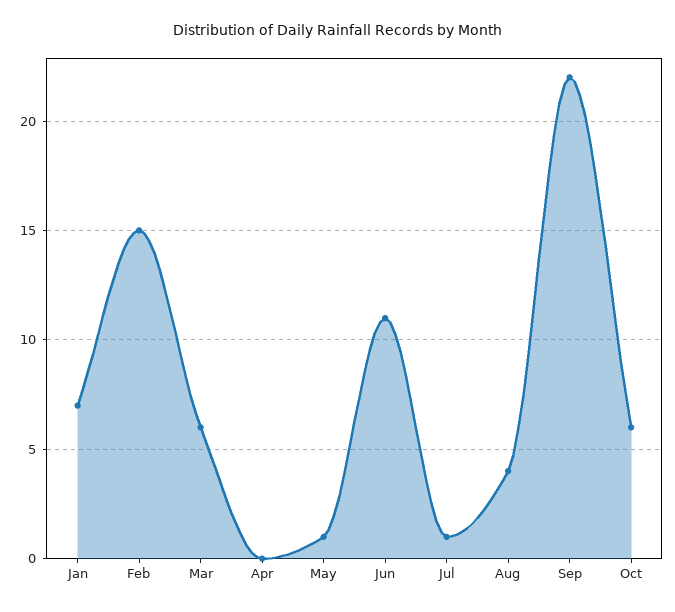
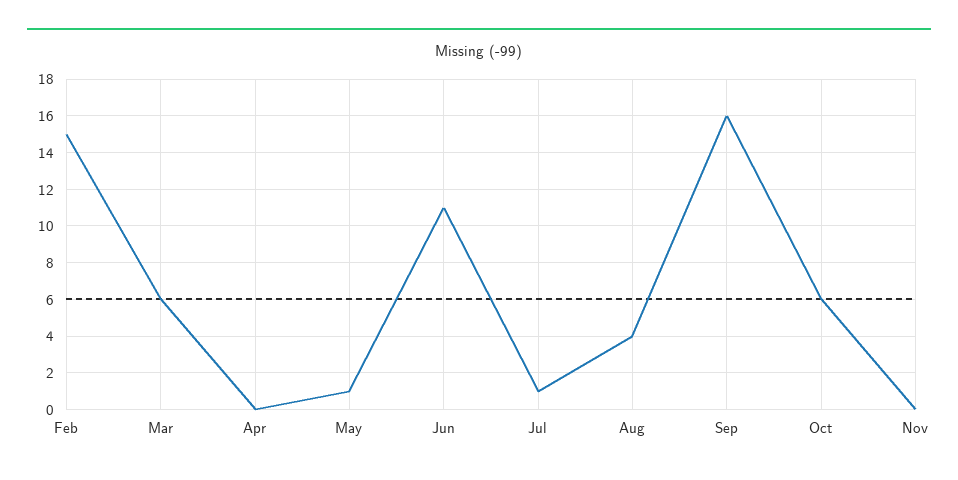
Jan: 7 -> none
Sep: 22 -> 16
Nov: none -> 0

